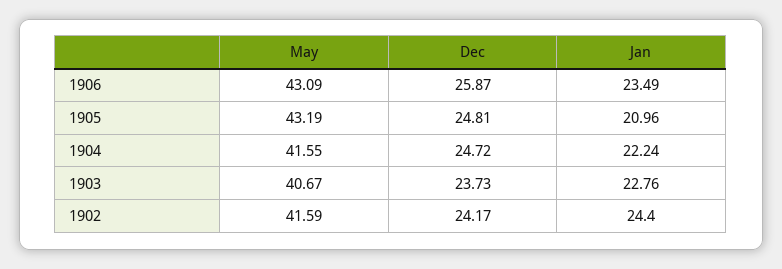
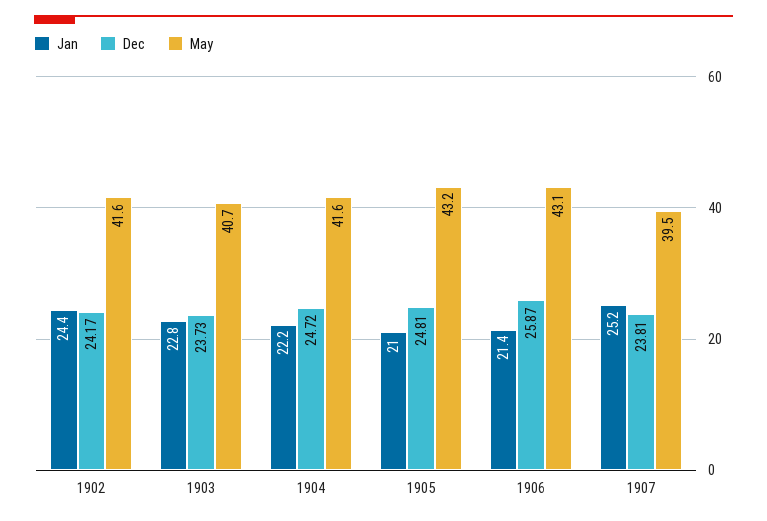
Jan, 1906: 23.49 -> 21.4
Jan, 1907: none -> 25.2
Dec, 1907: none -> 23.81
May, 1907: none -> 39.5

